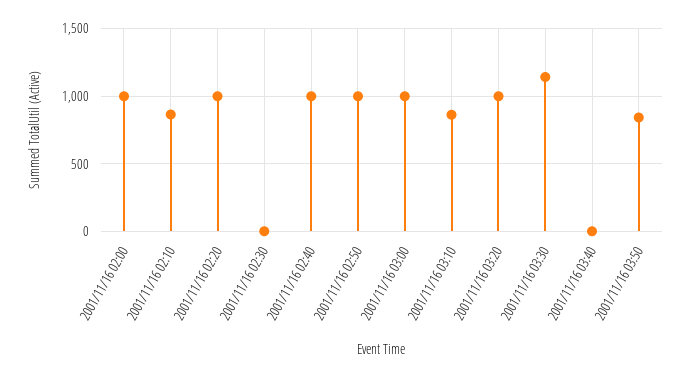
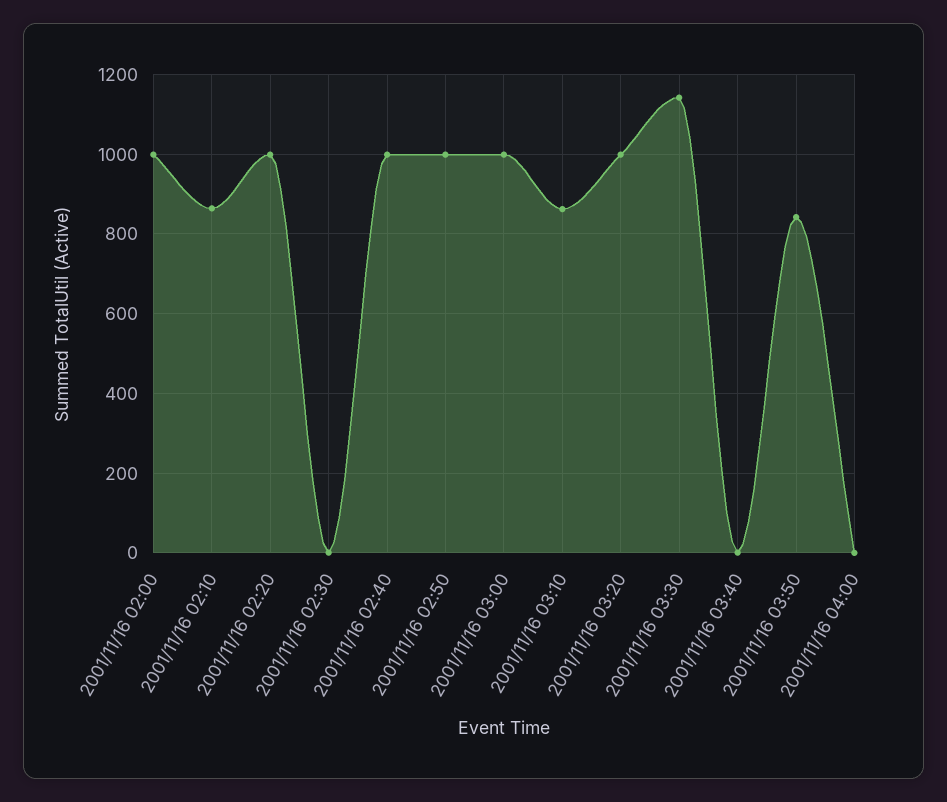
2001/11/16 04:00: none -> 0

